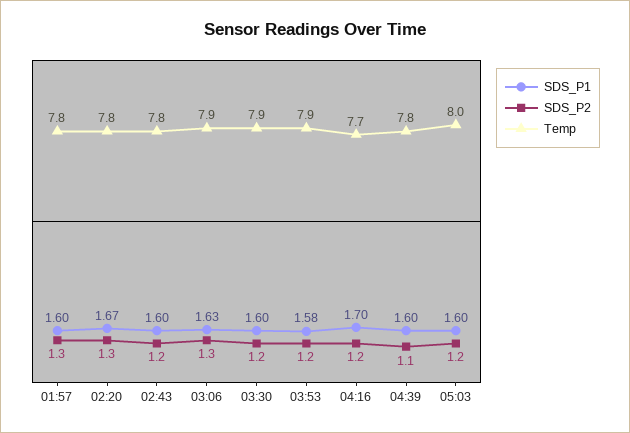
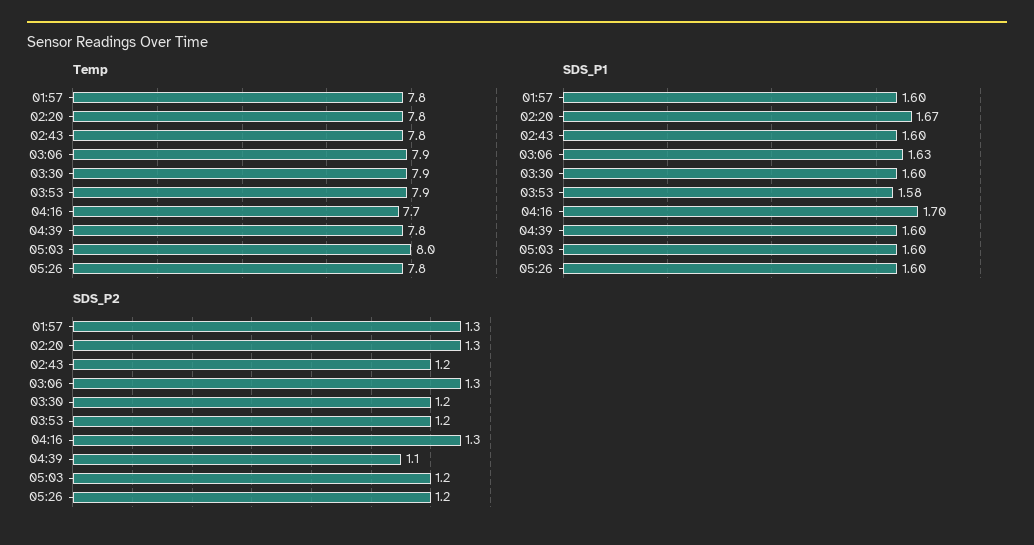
SDS_P2, 04:16: 1.2 -> 1.3
Temp, 05:26: none -> 7.8
SDS_P1, 05:26: none -> 1.6
SDS_P2, 05:26: none -> 1.2

